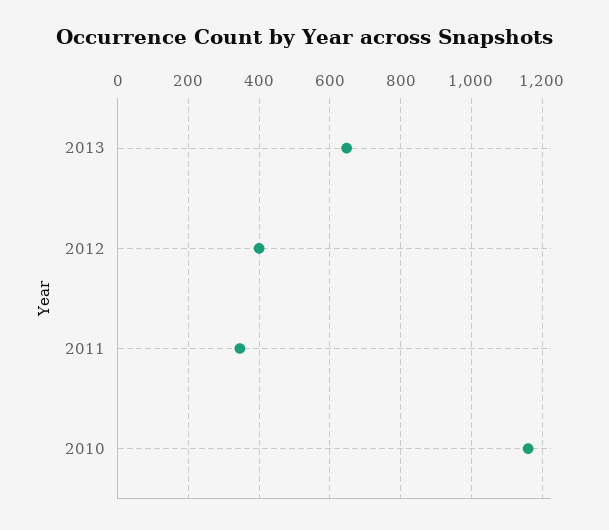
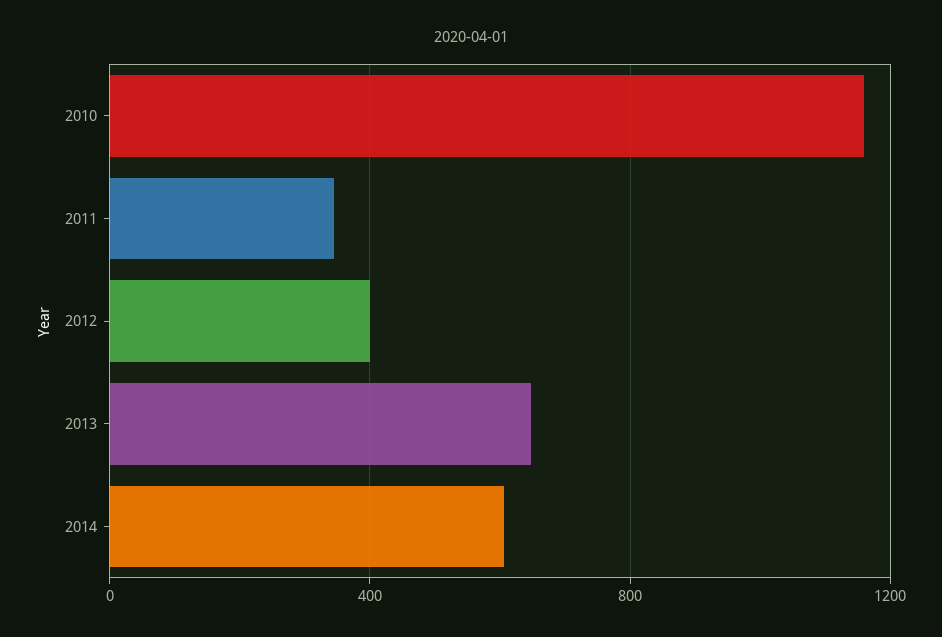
2014: none -> 600

